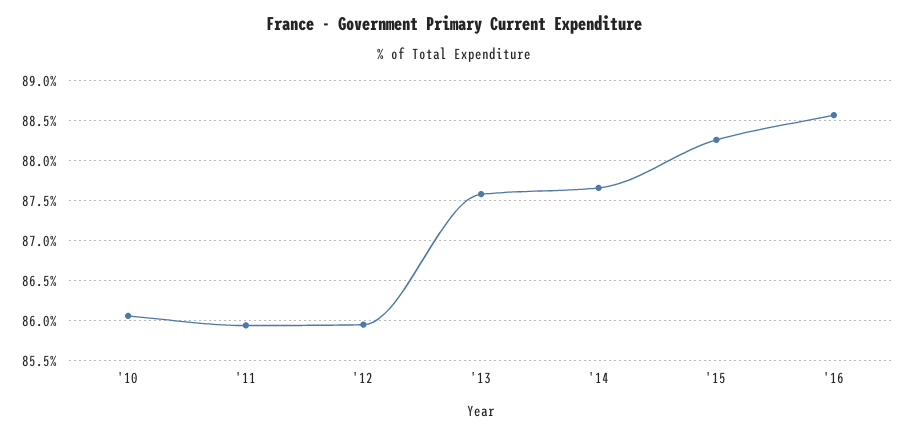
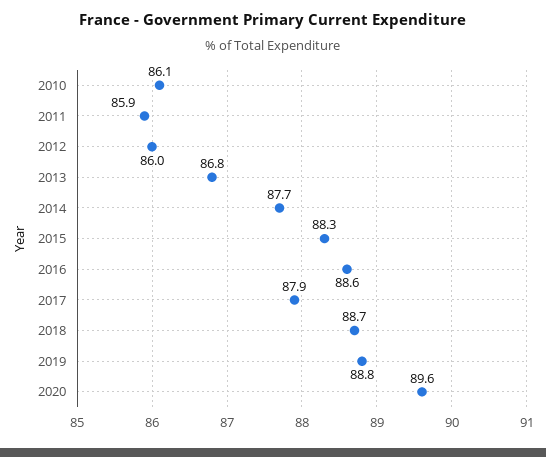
'13: 87.6 -> 86.8
2017: none -> 87.9
2018: none -> 88.7
2019: none -> 88.8
2020: none -> 89.6

